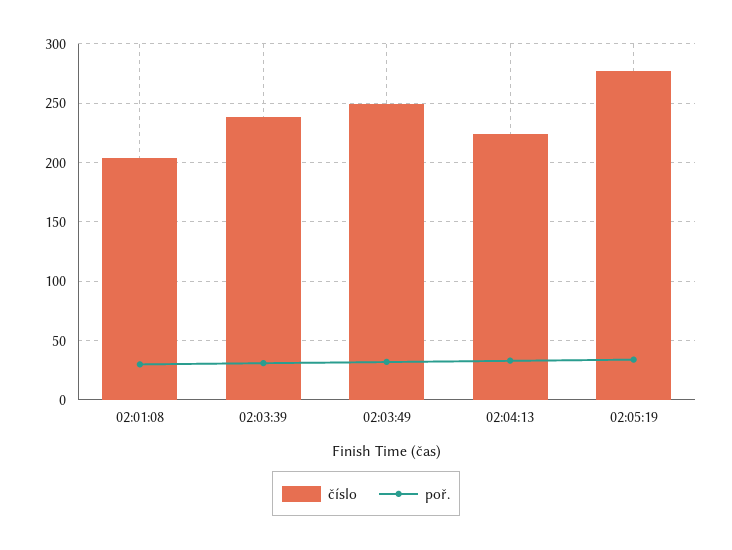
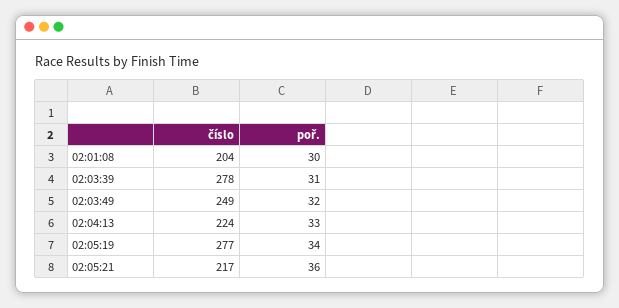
číslo, 02:03:39: 240 -> 278
číslo, 02:05:21: none -> 217
poř., 02:05:21: none -> 36

